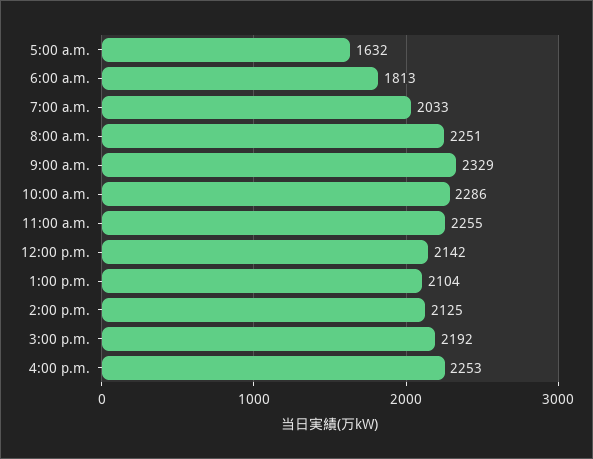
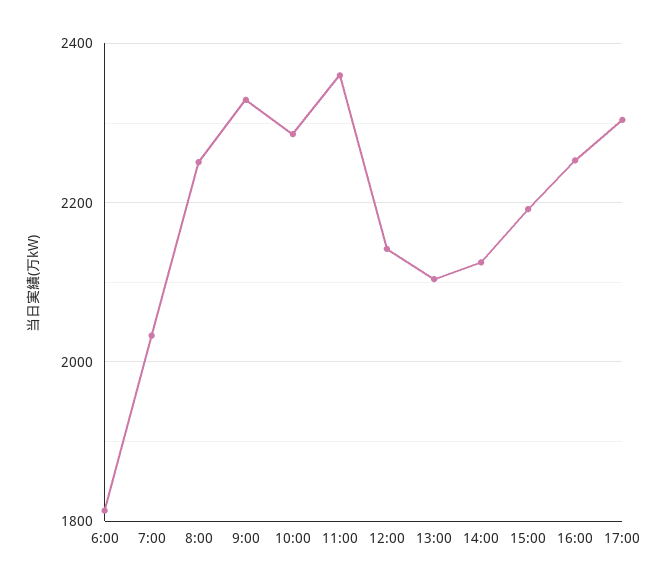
5:00 a.m.: 1632 -> none
11:00 a.m.: 2255 -> 2360
17:00: none -> 2300

